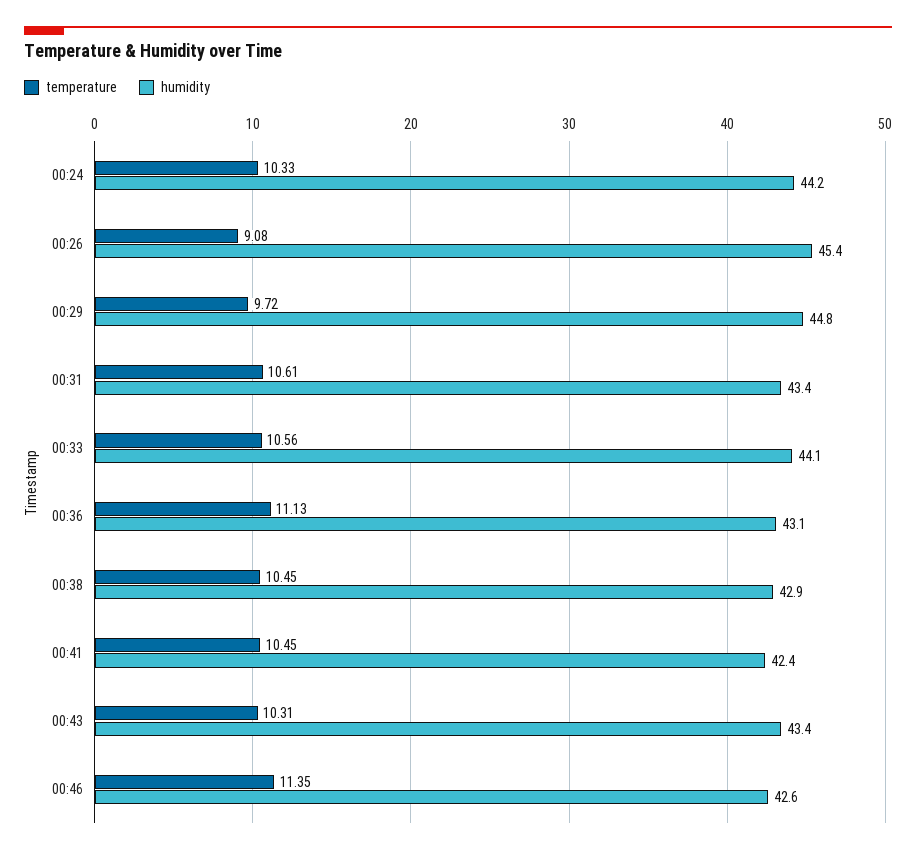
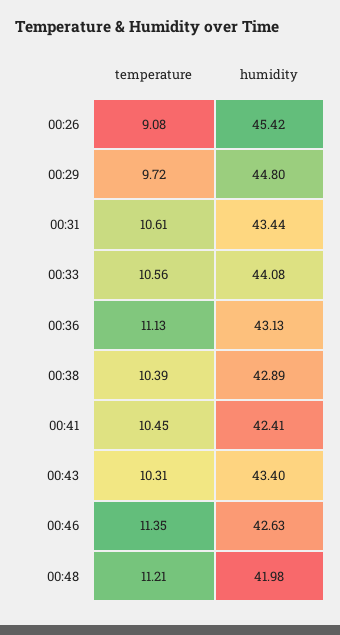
temperature, 00:24: 10.33 -> none
humidity, 00:24: 44.2 -> none
temperature, 00:38: 10.45 -> 10.39
temperature, 00:48: none -> 11.21
humidity, 00:48: none -> 41.98

